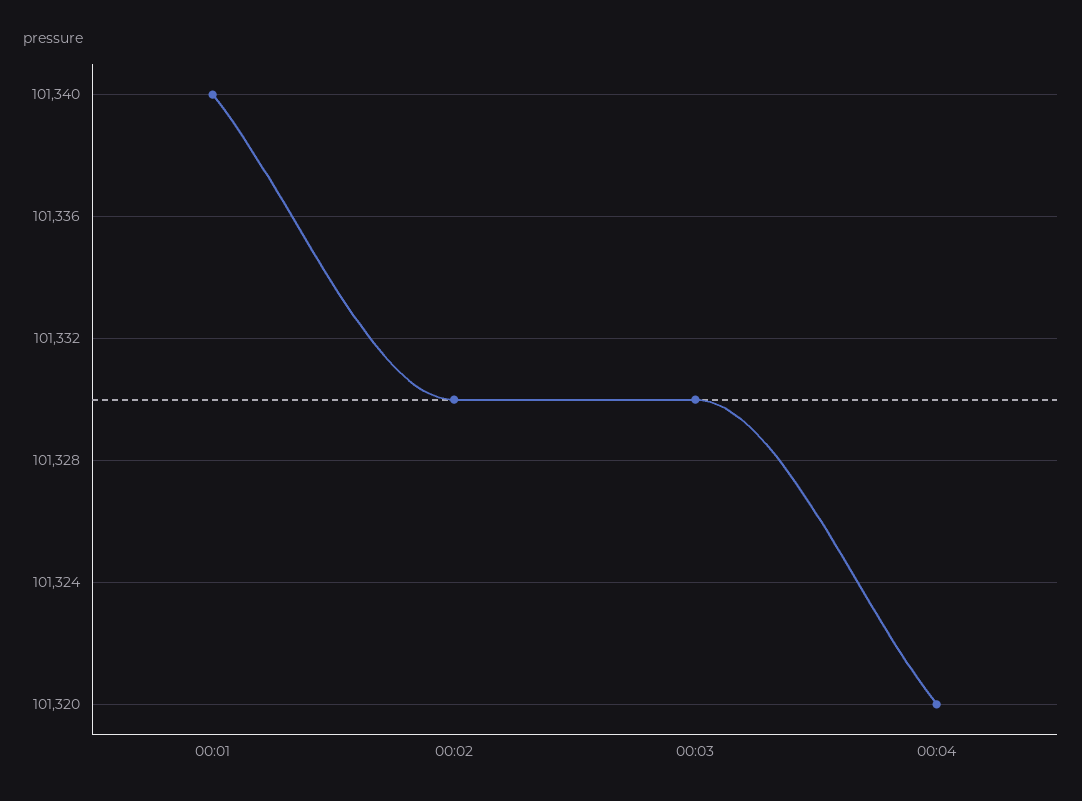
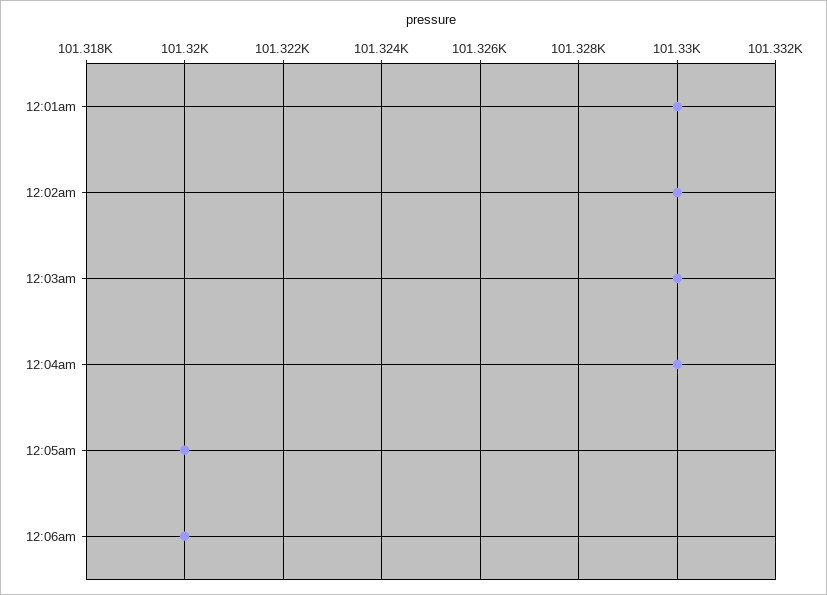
00:01: 101340 -> 101330
00:04: 101320 -> 101330
12:05am: none -> 101320
12:06am: none -> 101320

